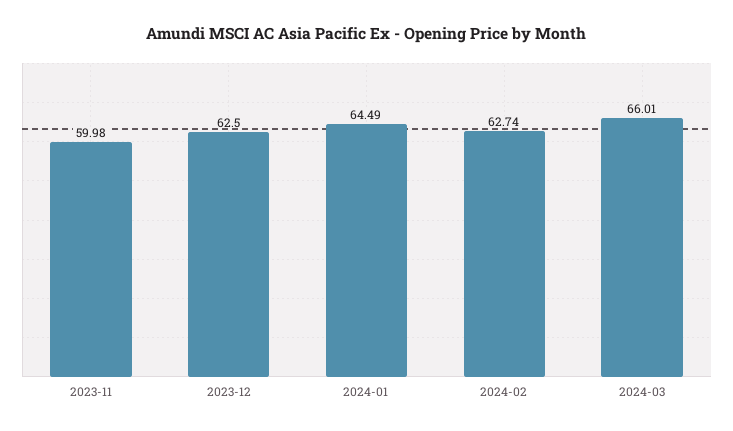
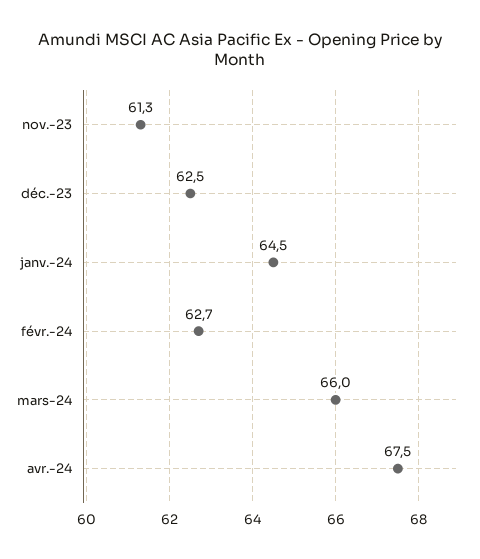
2023-11: 59.98 -> 61.3
avr.-24: none -> 67.5

